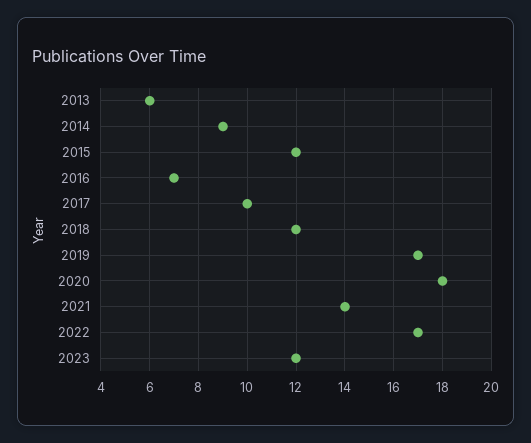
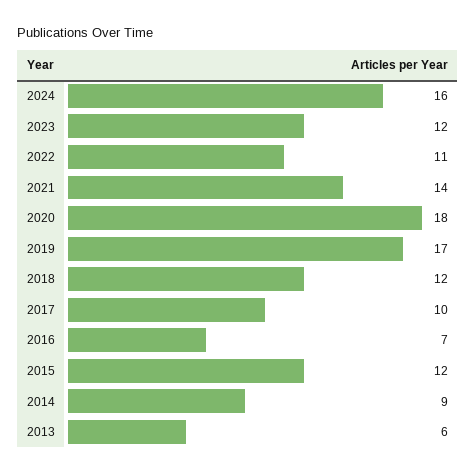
2022: 17 -> 11
2024: none -> 16

